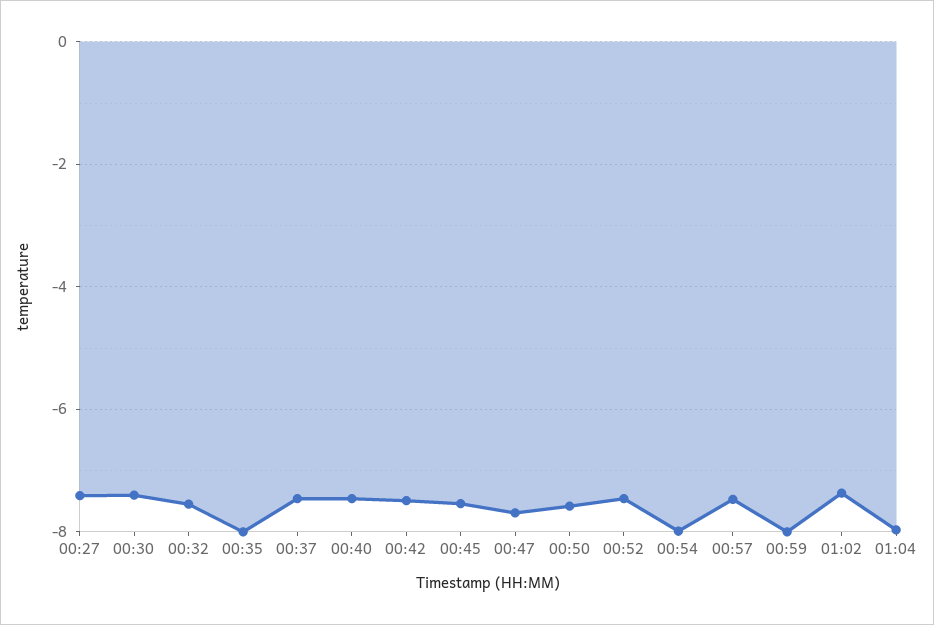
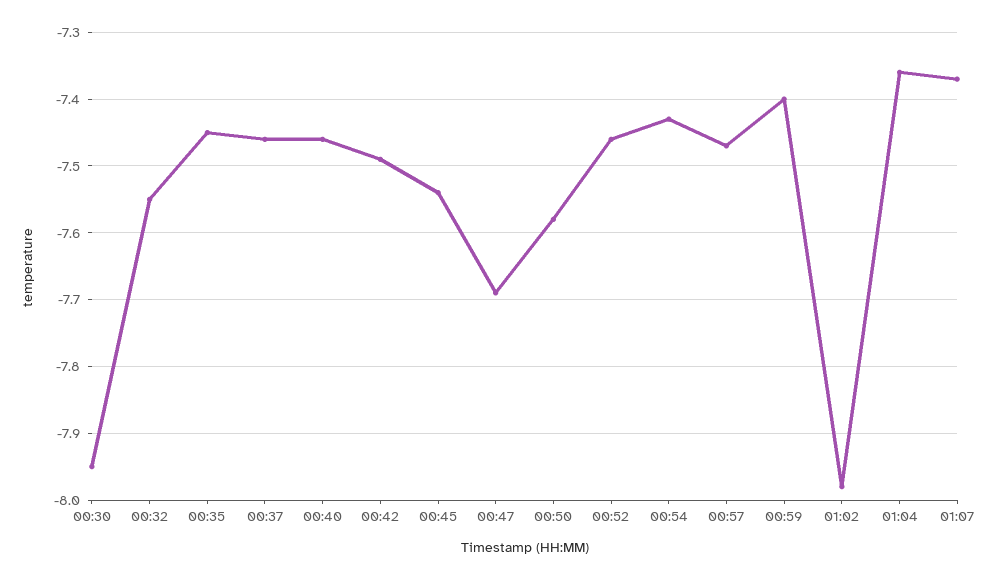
00:27: -7.4 -> none
00:30: -7.4 -> -7.95
00:35: -8 -> -7.45
00:54: -8 -> -7.43
00:59: -8 -> -7.4
01:02: -7.4 -> -7.98
01:04: -8 -> -7.36
01:07: none -> -7.37

